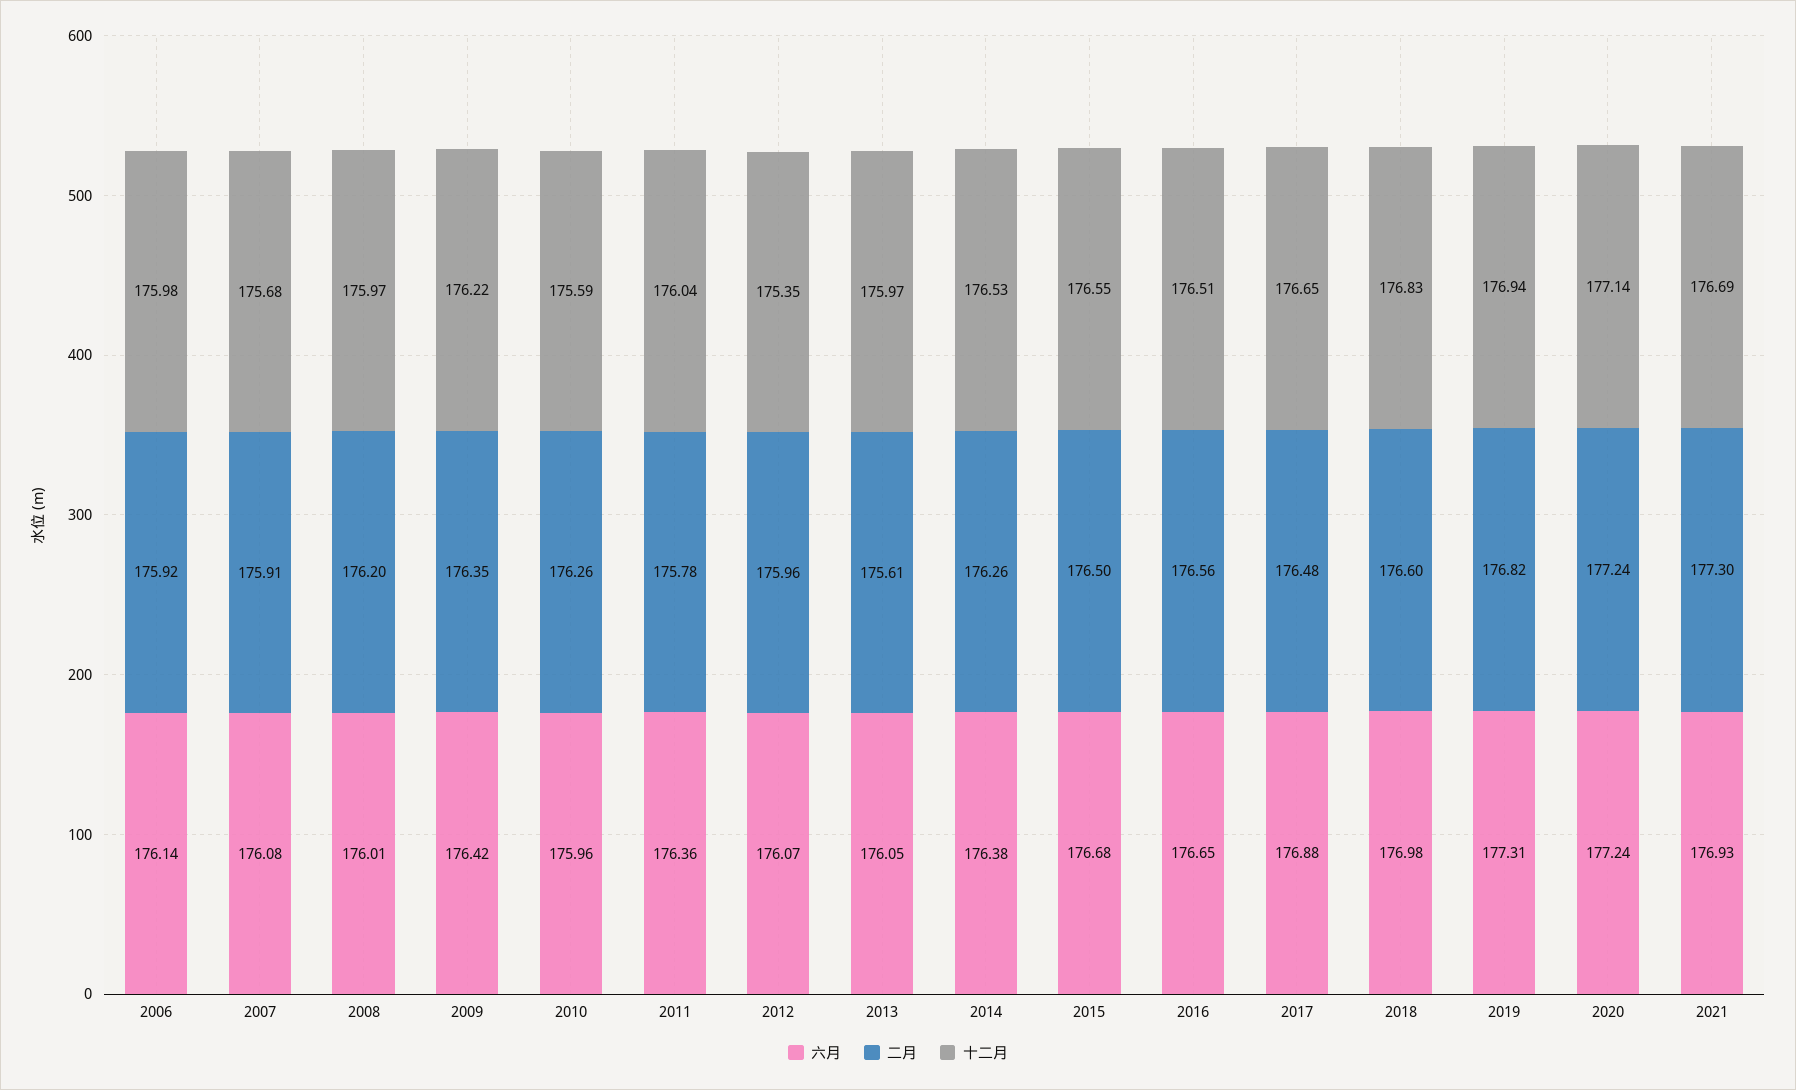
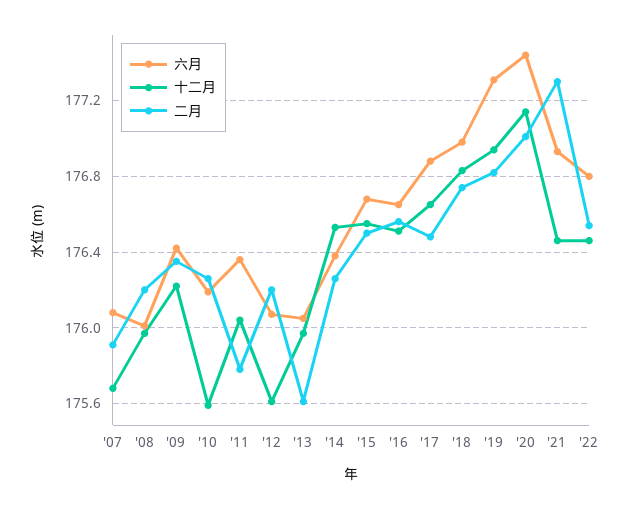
六月, 2006: 176.14 -> none
二月, 2006: 175.92 -> none
十二月, 2006: 175.98 -> none
六月, 2010: 175.96 -> 176.2
二月, 2012: 175.96 -> 176.2
十二月, 2012: 175.35 -> 175.6
二月, 2018: 176.6 -> 176.75
六月, 2020: 177.24 -> 177.45
二月, 2020: 177.24 -> 177
十二月, 2021: 176.69 -> 176.45
六月, '22: none -> 176.8
十二月, '22: none -> 176.45
二月, '22: none -> 176.55

